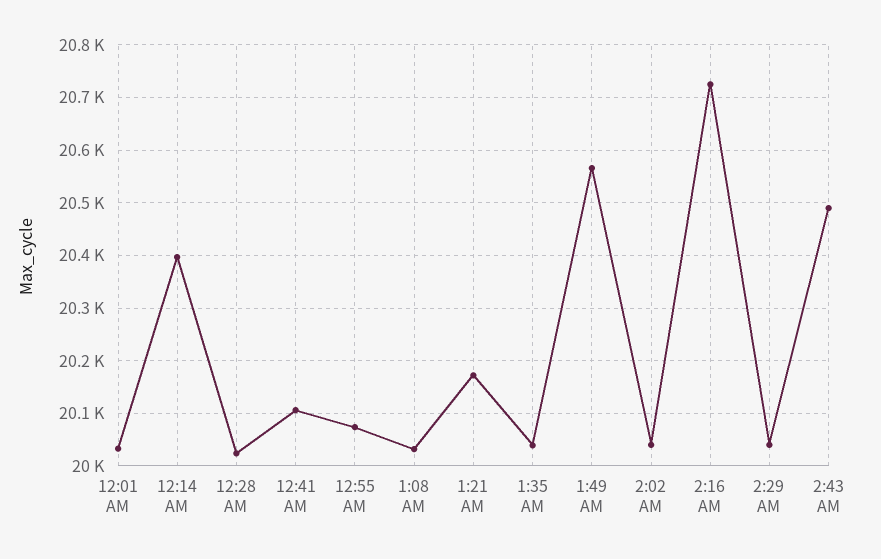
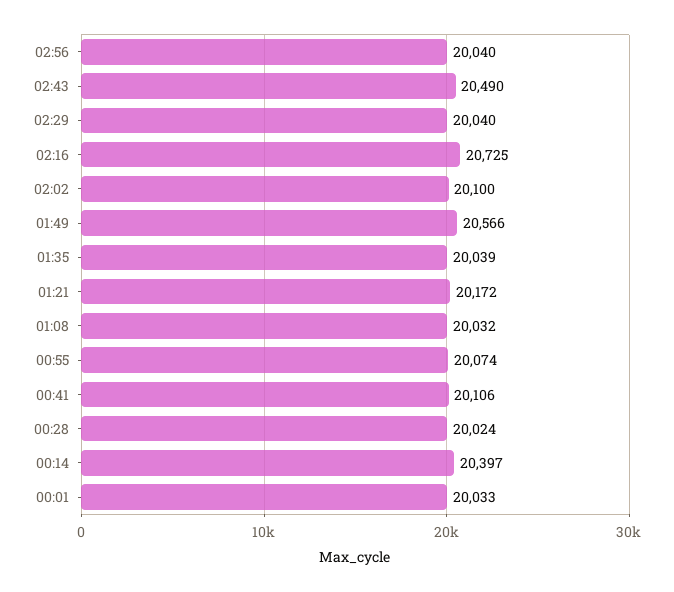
2:02 AM: 20040 -> 20100
02:56: none -> 20040

